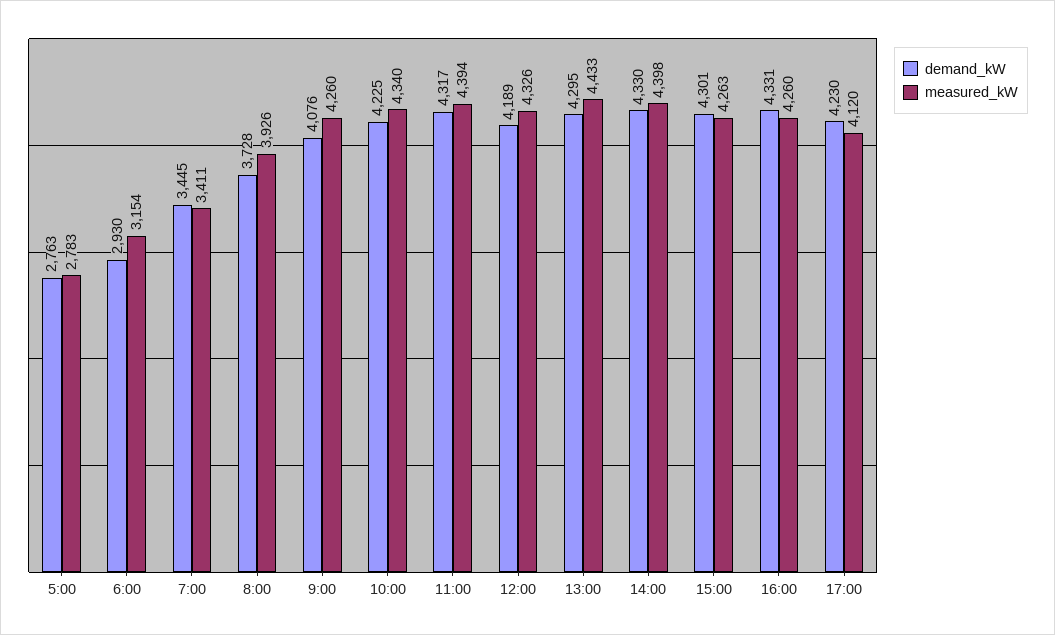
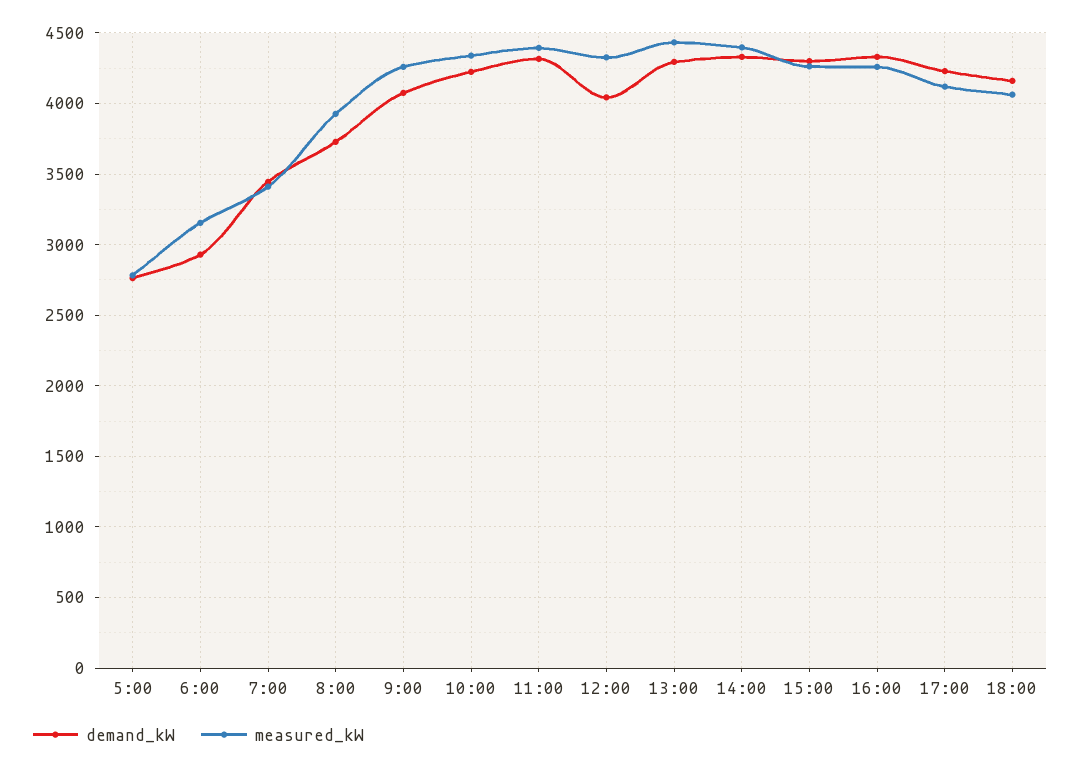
demand_kW, 12:00: 4189 -> 4050
demand_kW, 18:00: none -> 4150
measured_kW, 18:00: none -> 4050

